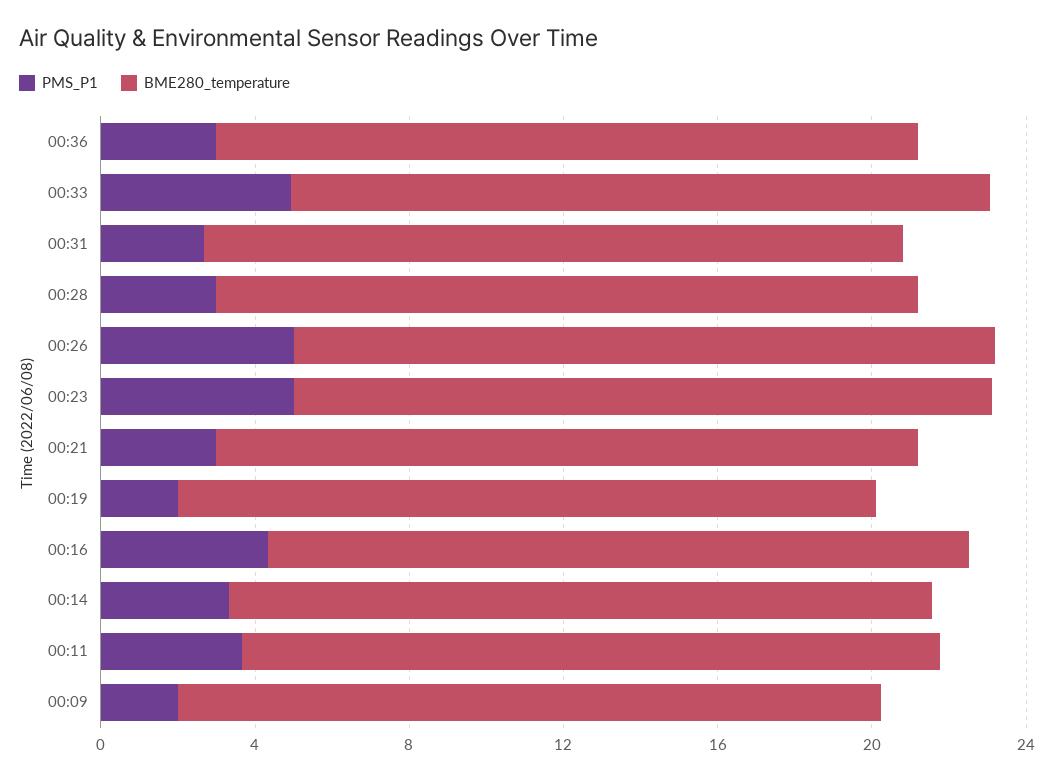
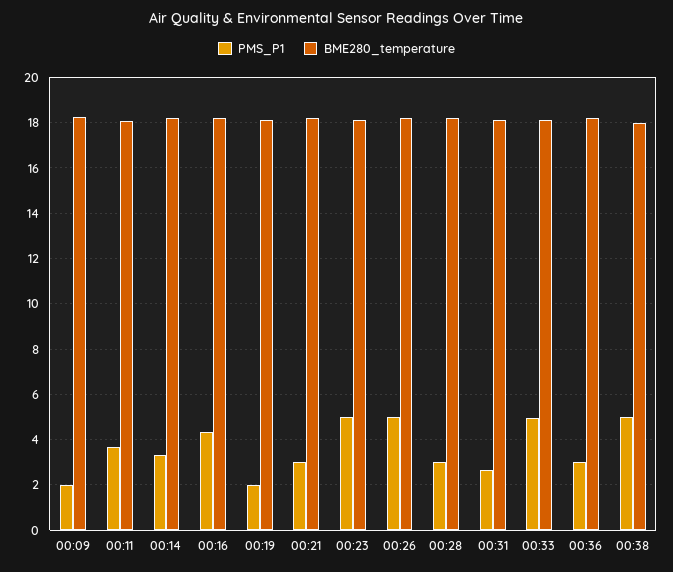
PMS_P1, 00:38: none -> 5
BME280_temperature, 00:38: none -> 18

